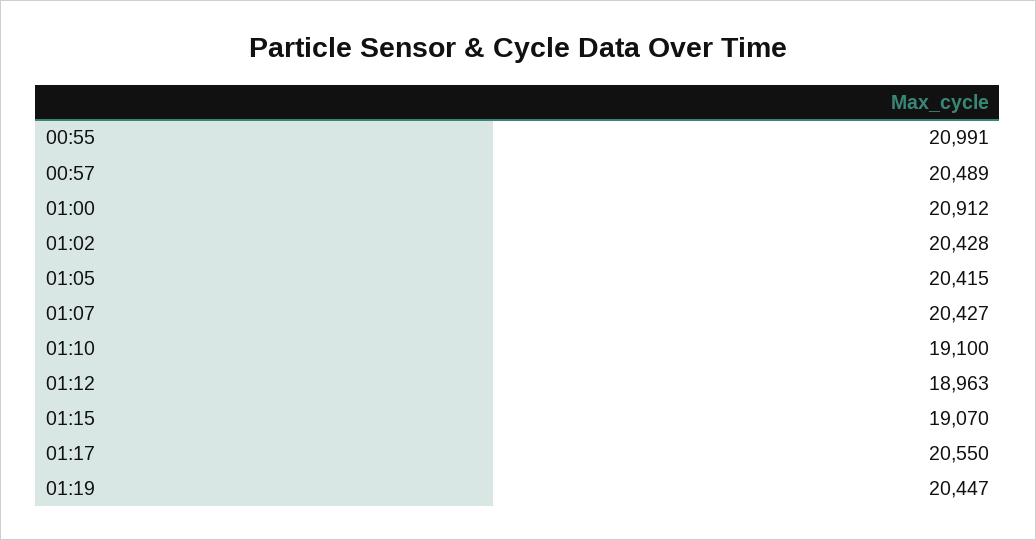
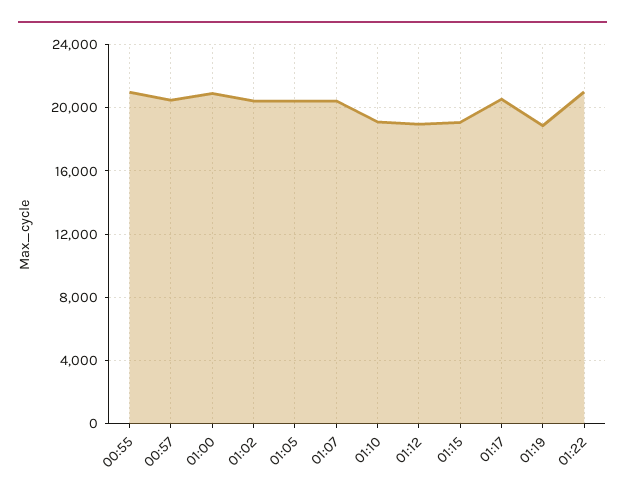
01:19: 20447 -> 19000
01:22: none -> 21000

